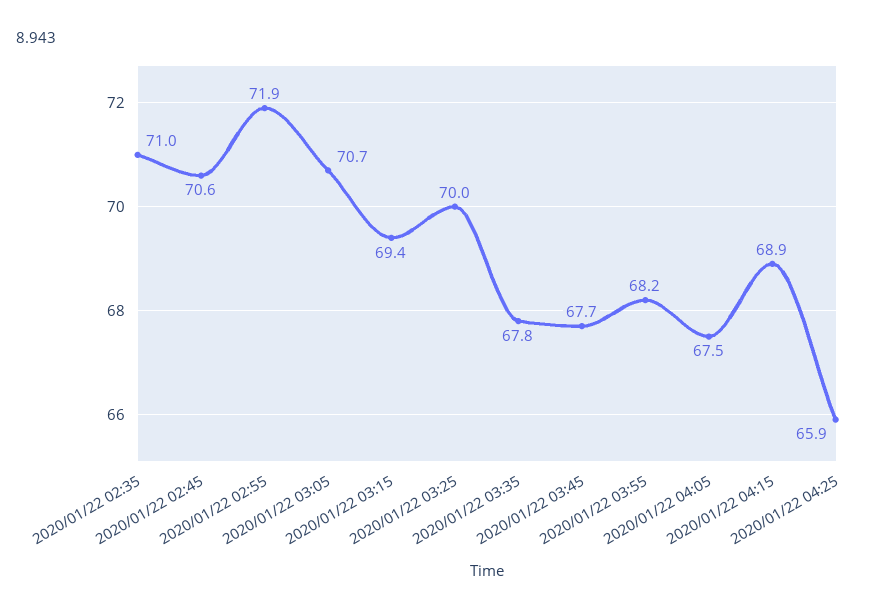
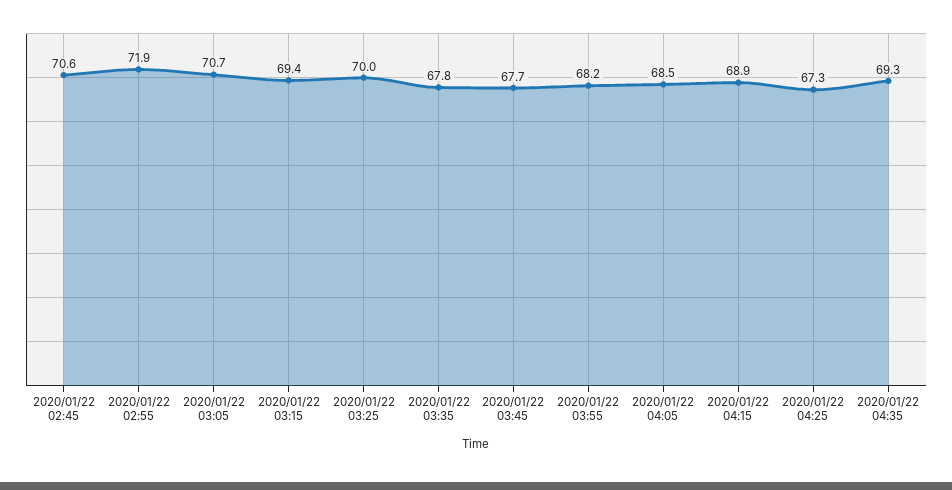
2020/01/22 02:35: 71 -> none
2020/01/22 04:05: 67.5 -> 68.5
2020/01/22 04:25: 65.9 -> 67.3
2020/01/22 04:35: none -> 69.3

